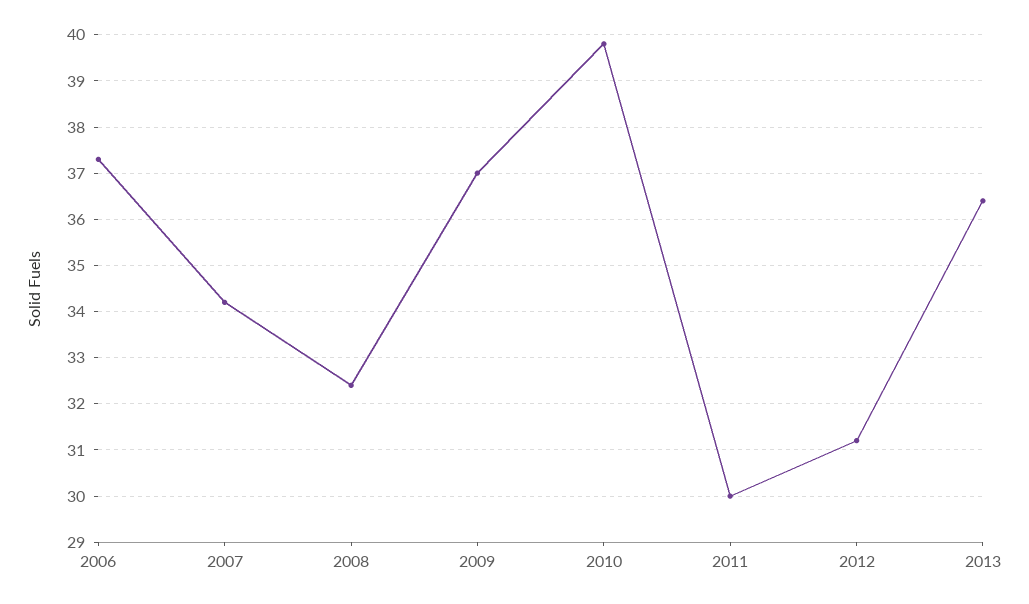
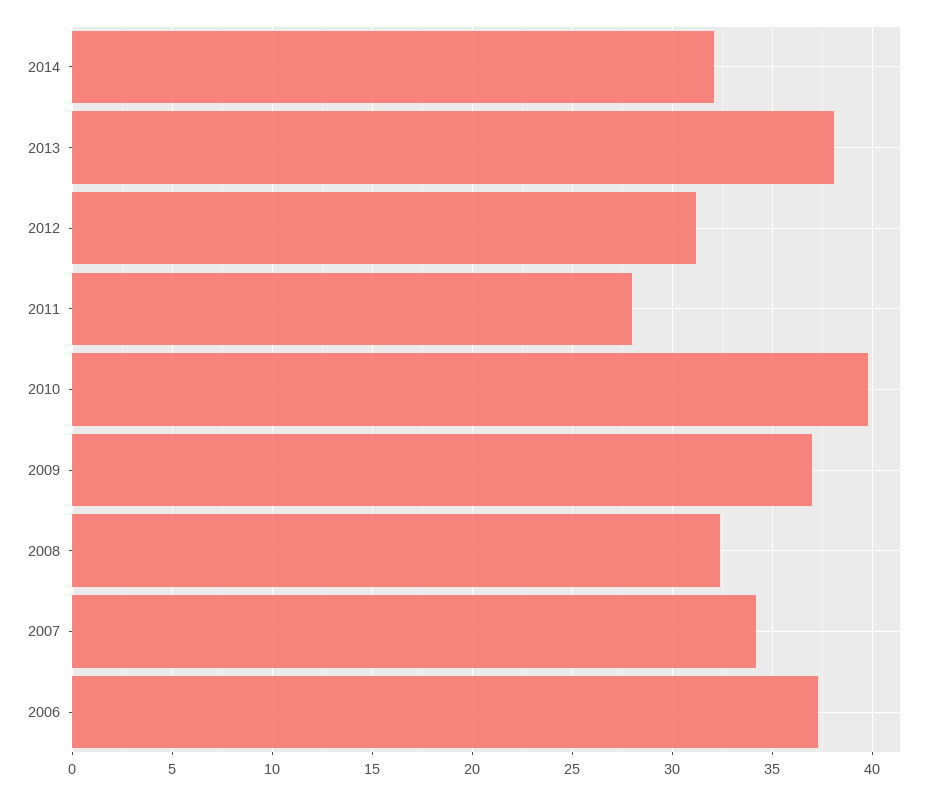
2011: 30 -> 28
2013: 36.5 -> 38
2014: none -> 32

